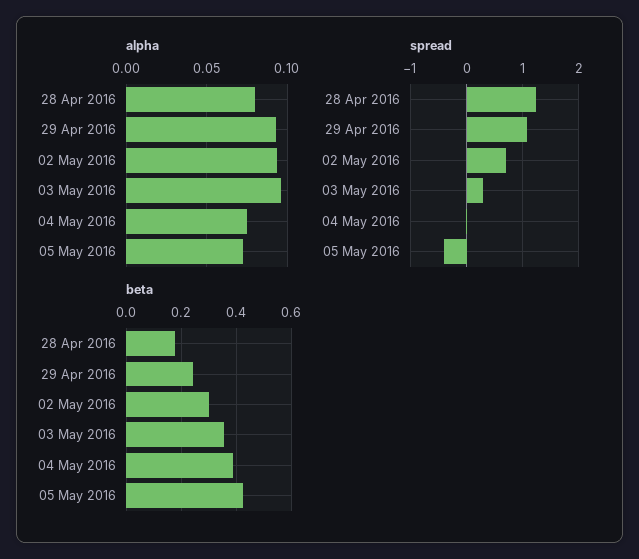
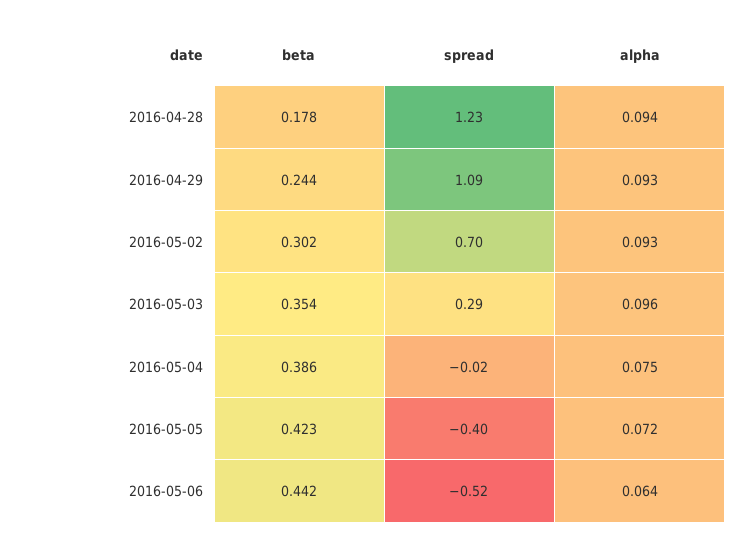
alpha, 28 Apr 2016: 0.08 -> 0.094
beta, 2016-05-06: none -> 0.442
spread, 2016-05-06: none -> -0.52
alpha, 2016-05-06: none -> 0.064

